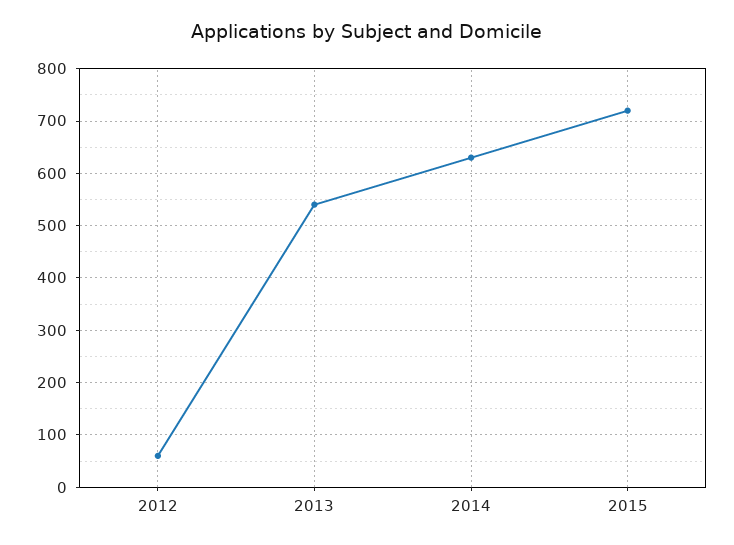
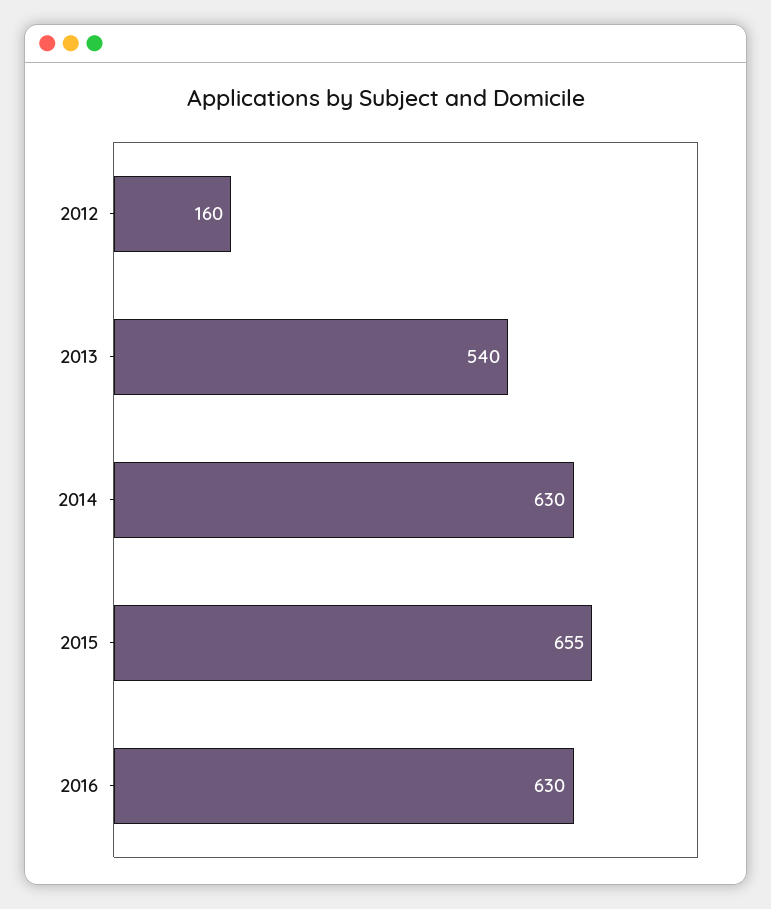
2012: 60 -> 160
2015: 720 -> 655
2016: none -> 630

